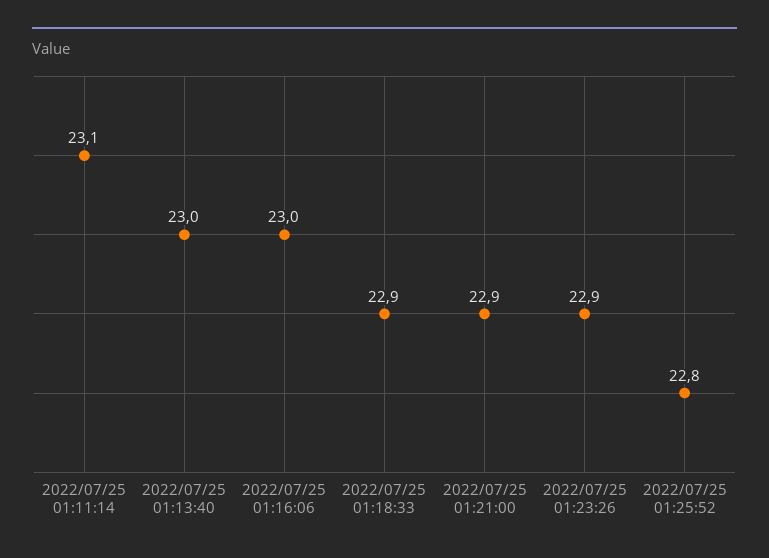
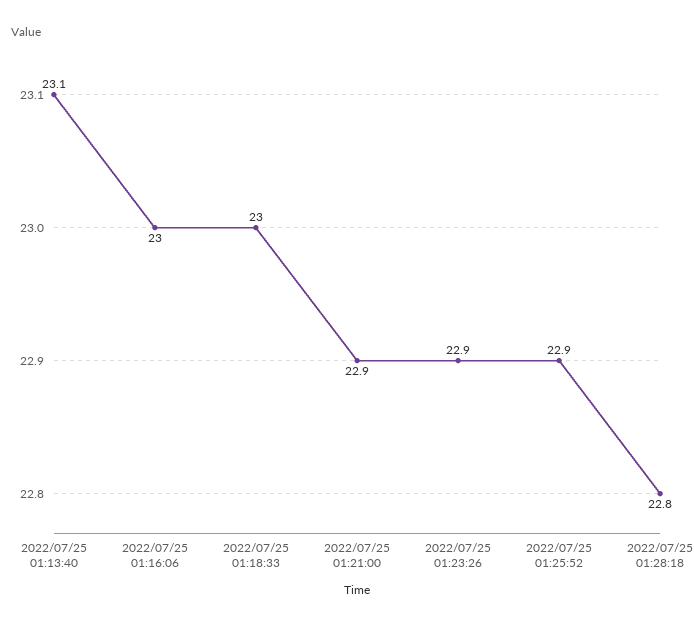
2022/07/25 01:11:14: 23.1 -> none
2022/07/25 01:13:40: 23 -> 23.1
2022/07/25 01:18:33: 22.9 -> 23
2022/07/25 01:25:52: 22.8 -> 22.9
2022/07/25 01:28:18: none -> 22.8

